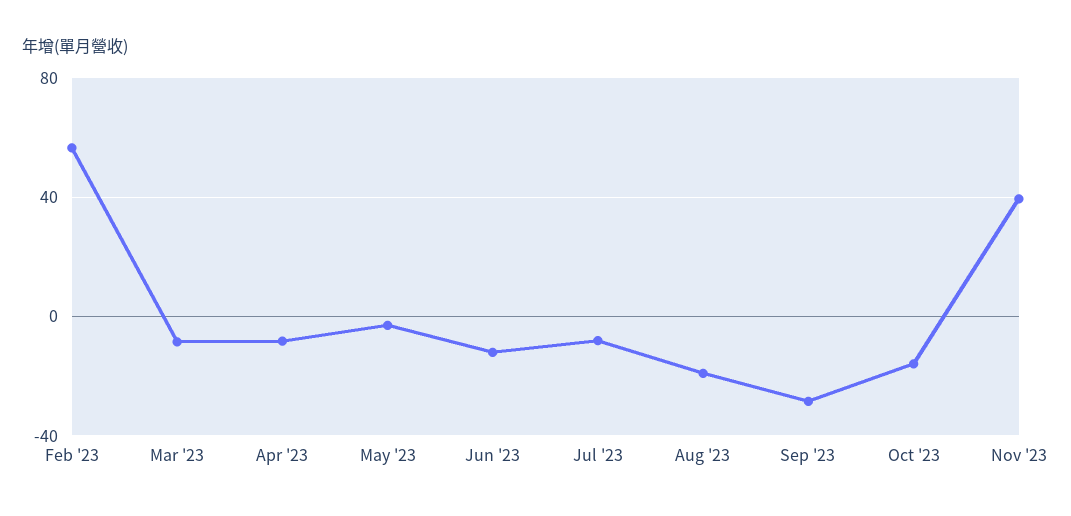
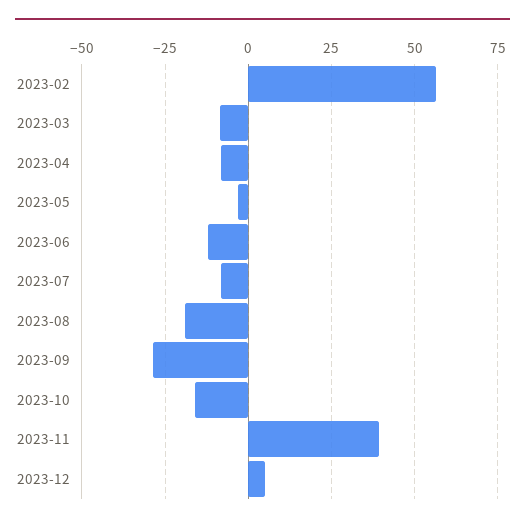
2023-12: none -> 5

